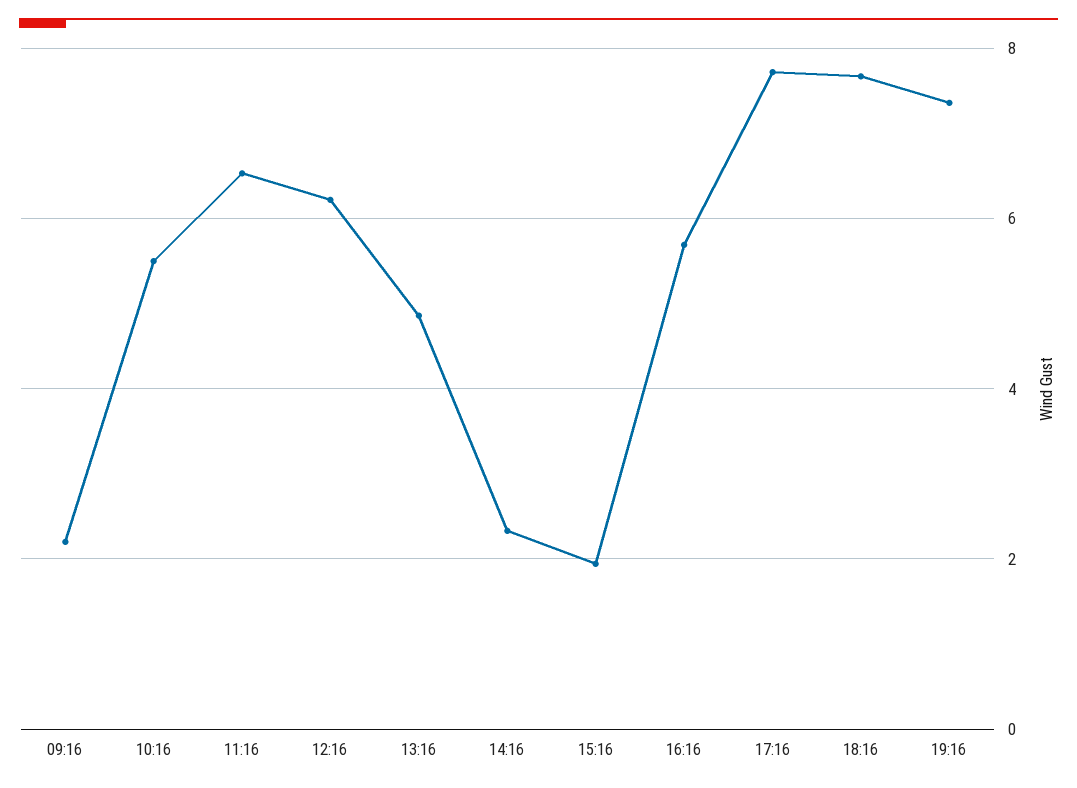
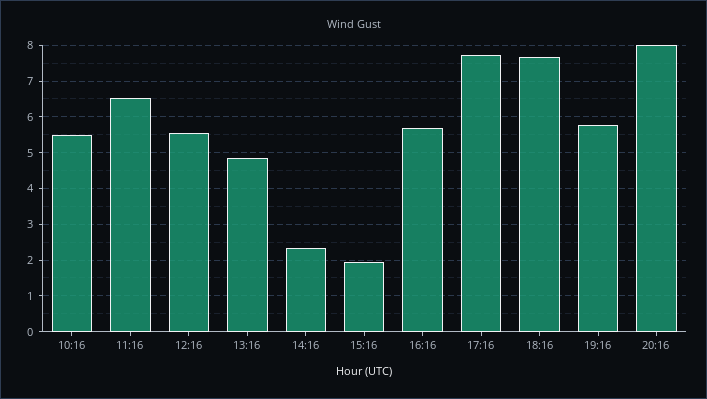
09:16: 2.2 -> none
12:16: 6.2 -> 5.6
19:16: 7.4 -> 5.8
20:16: none -> 8

